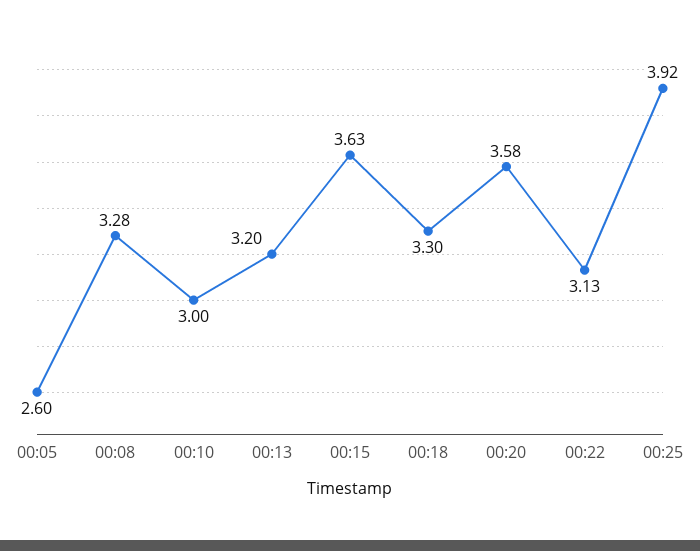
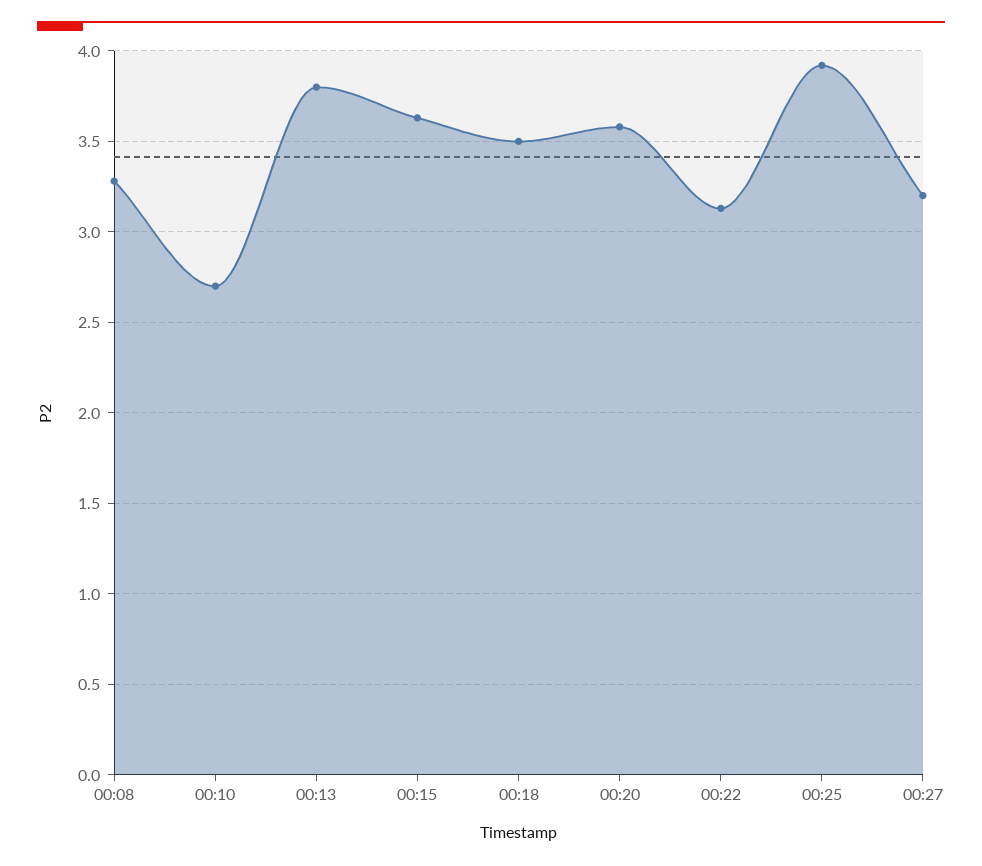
00:05: 2.6 -> none
00:10: 3 -> 2.7
00:13: 3.2 -> 3.8
00:18: 3.3 -> 3.5
00:27: none -> 3.2

